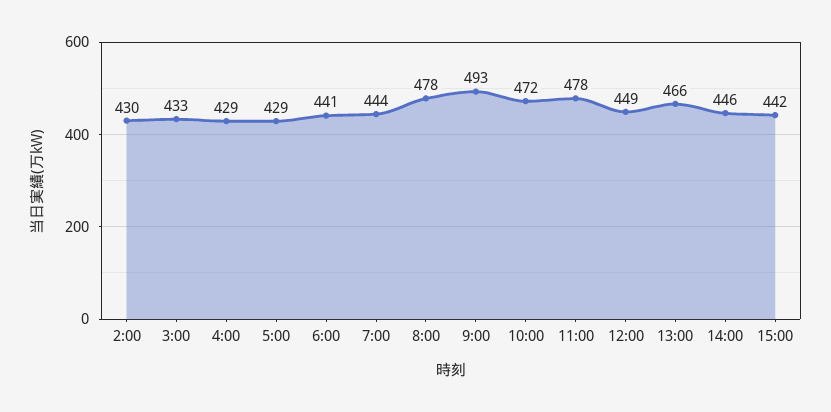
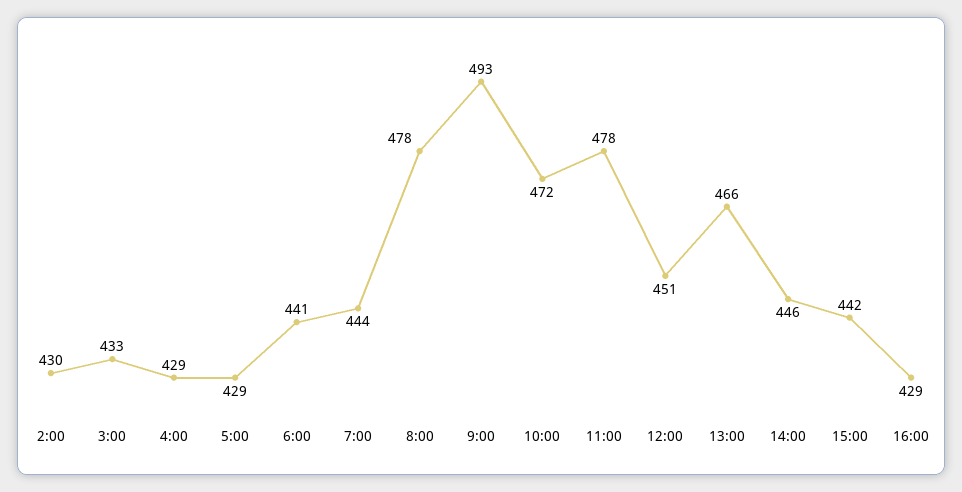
12:00: 449 -> 451
16:00: none -> 429

